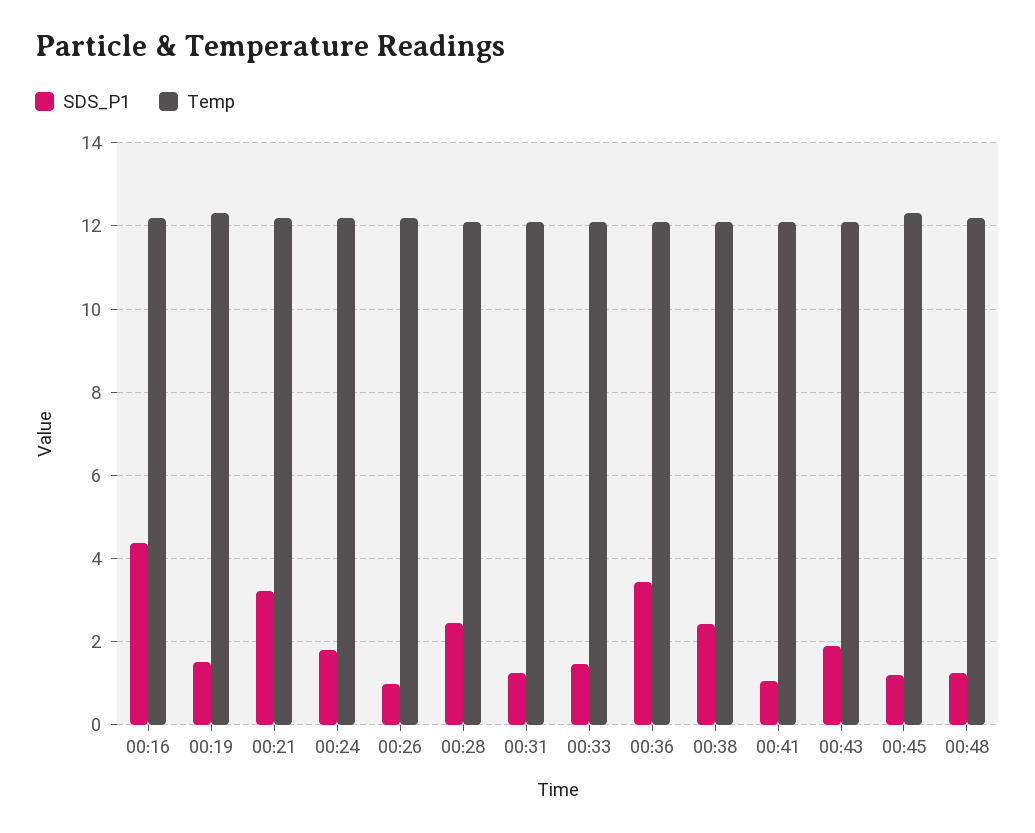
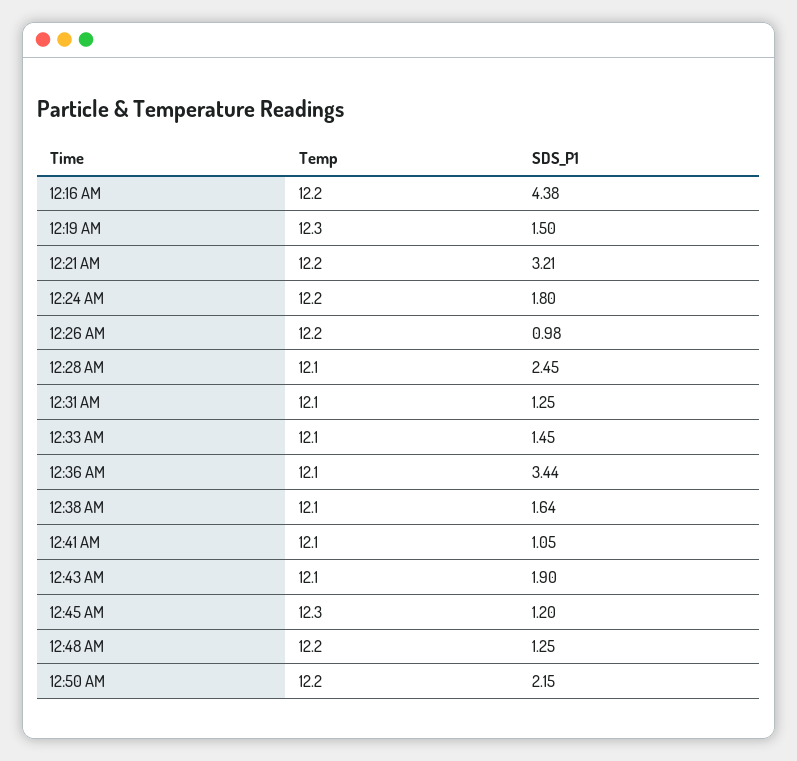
SDS_P1, 00:38: 2.4 -> 1.64
Temp, 12:50 AM: none -> 12.2
SDS_P1, 12:50 AM: none -> 2.15

